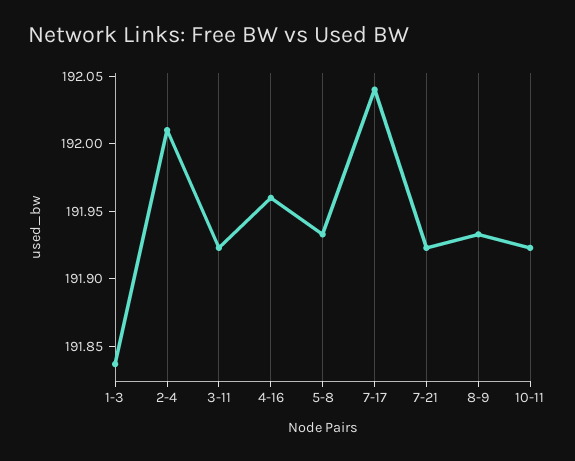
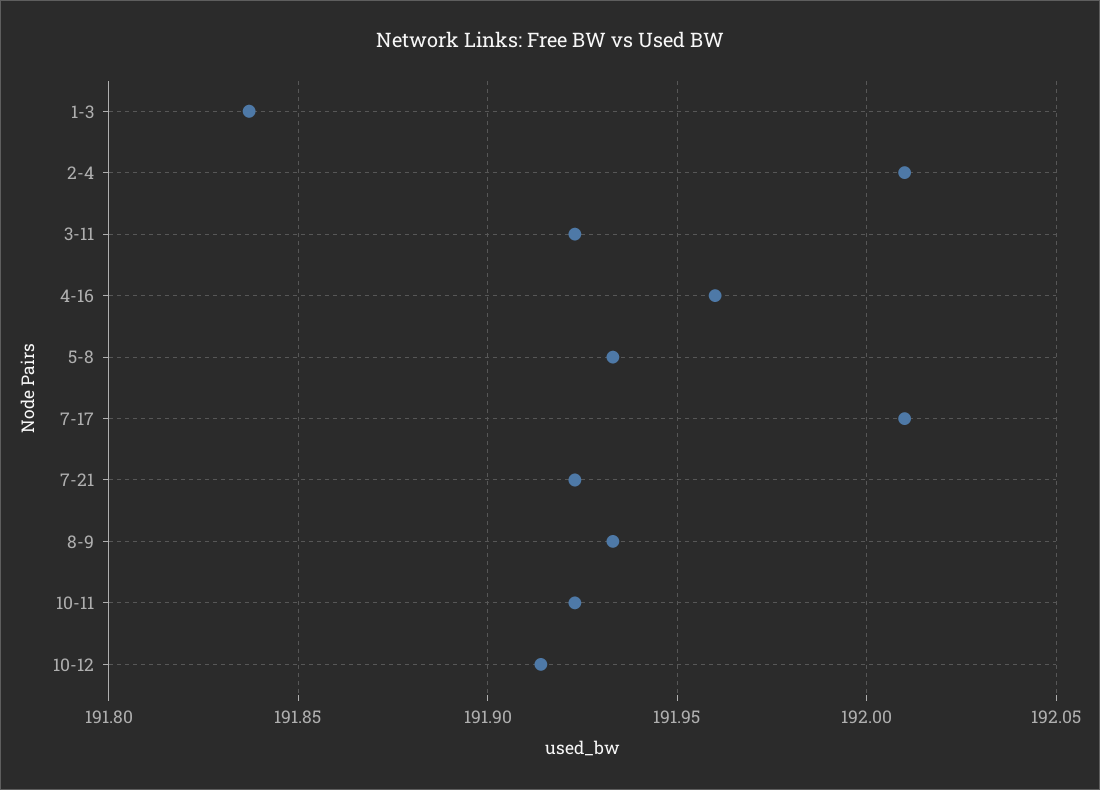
7-17: 192.04 -> 192.01
10-12: none -> 191.915

